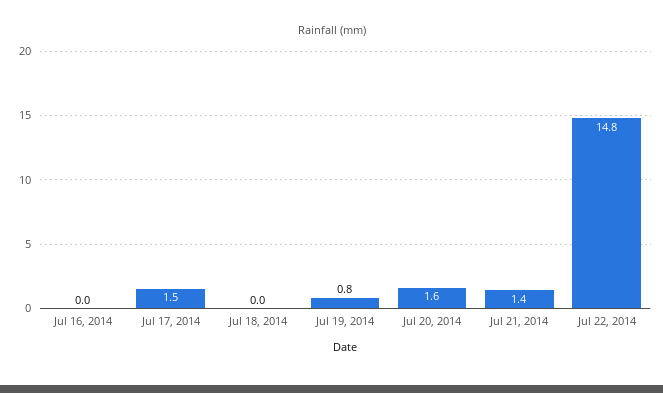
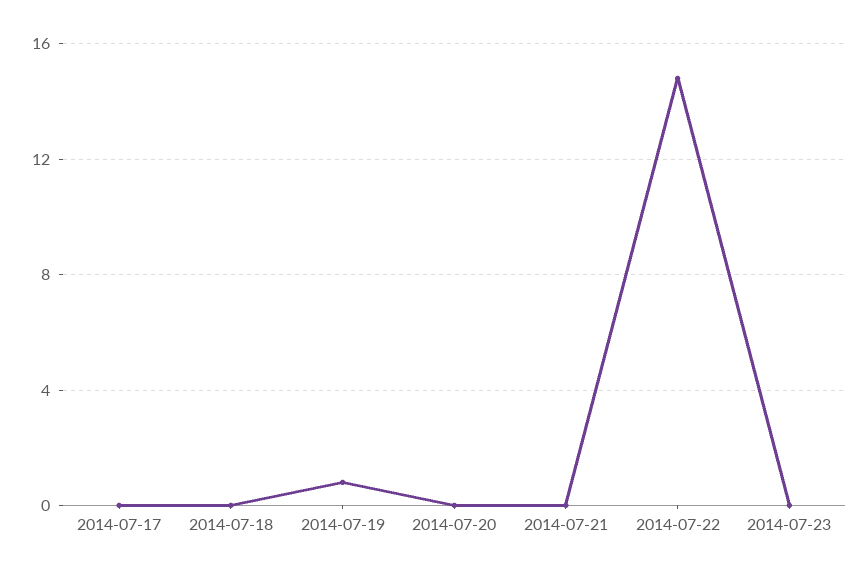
Jul 16, 2014: 0 -> none
Jul 17, 2014: 1.5 -> 0
Jul 20, 2014: 1.6 -> 0
Jul 21, 2014: 1.4 -> 0
2014-07-23: none -> 0

